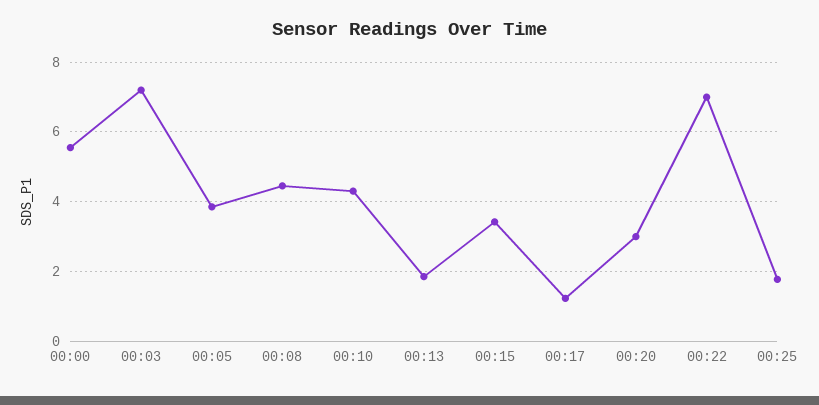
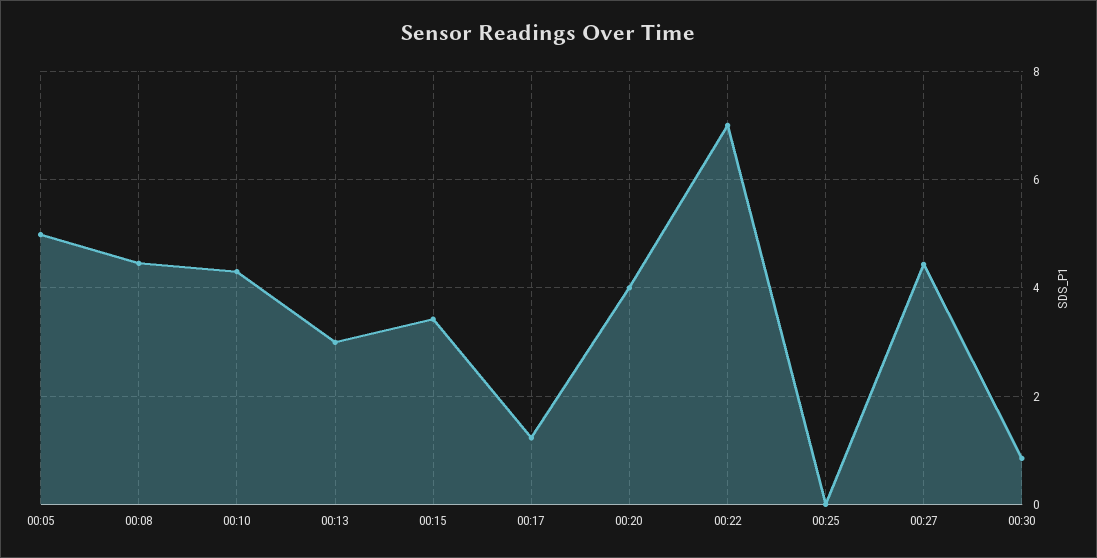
00:00: 5.6 -> none
00:03: 7.2 -> none
00:05: 3.8 -> 5
00:13: 1.8 -> 3
00:20: 3 -> 4
00:25: 1.8 -> 0
00:27: none -> 4.4
00:30: none -> 0.8

